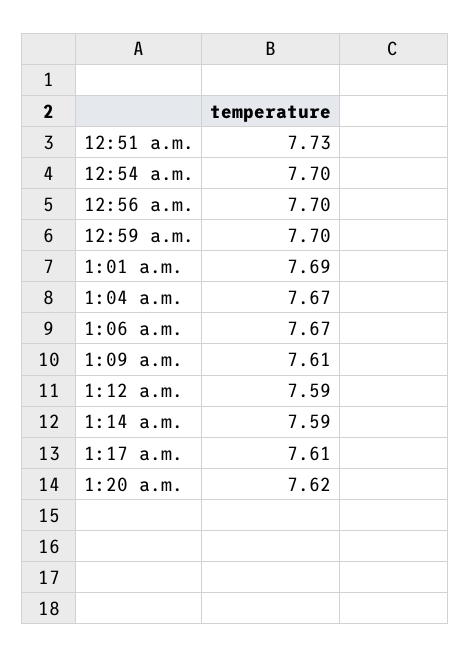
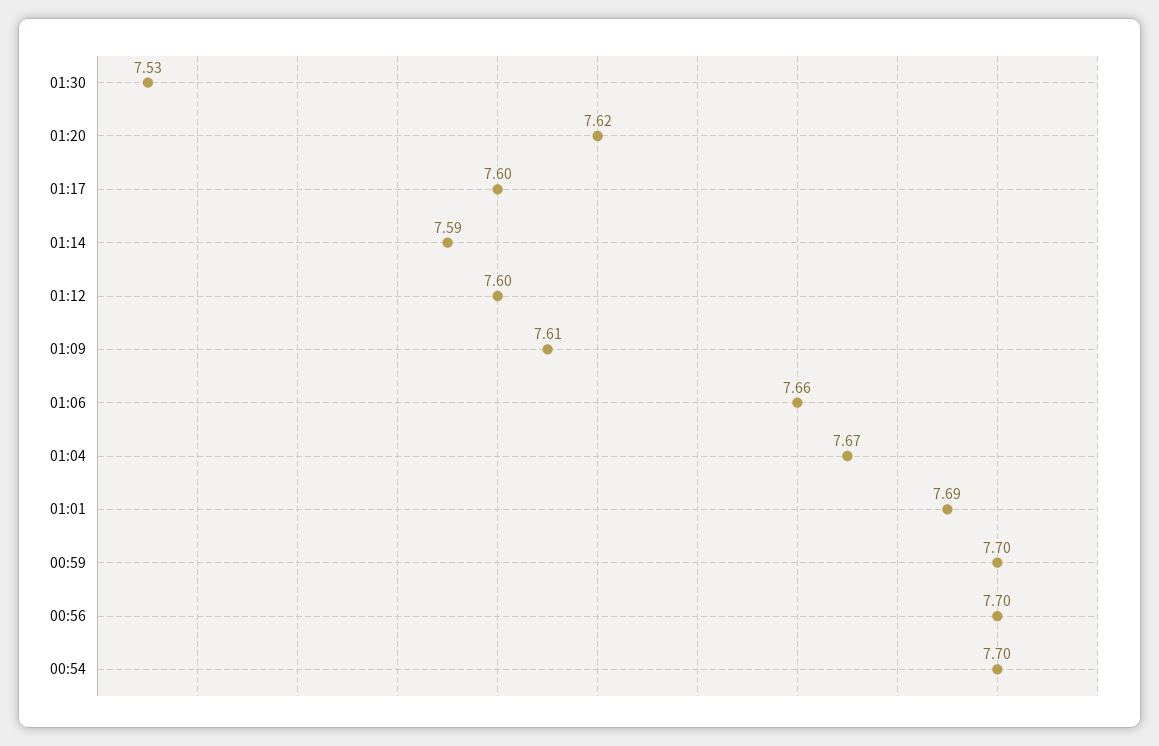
12:51 a.m.: 7.73 -> none
1:06 a.m.: 7.67 -> 7.66
1:12 a.m.: 7.59 -> 7.6
1:17 a.m.: 7.61 -> 7.6
01:30: none -> 7.53

